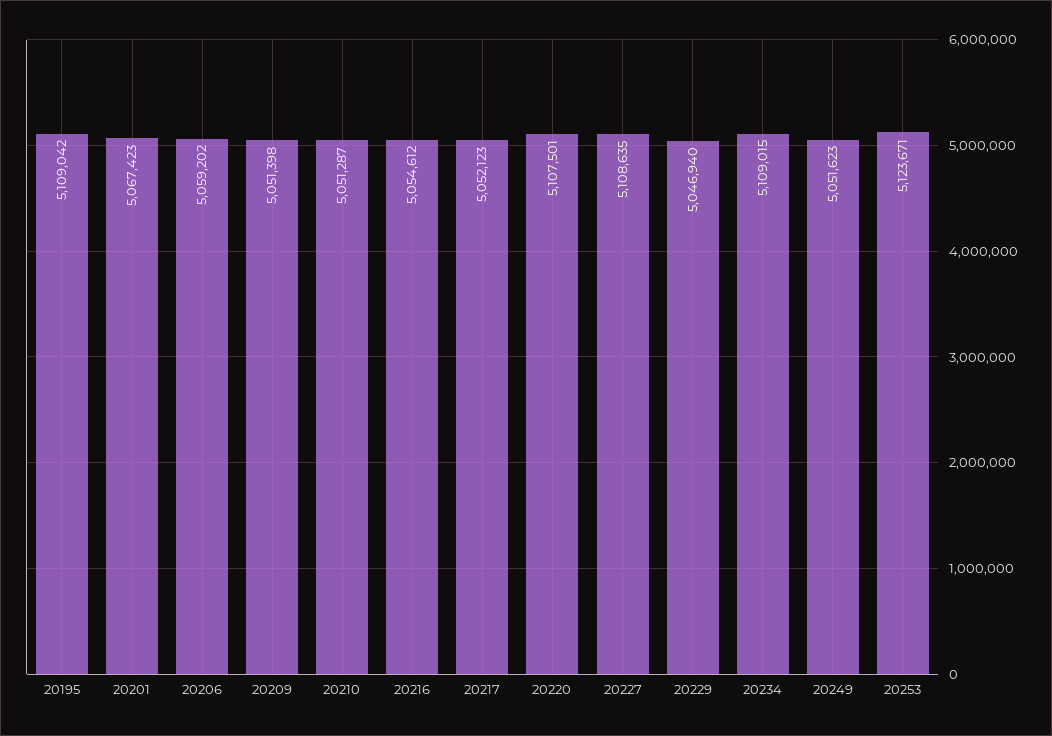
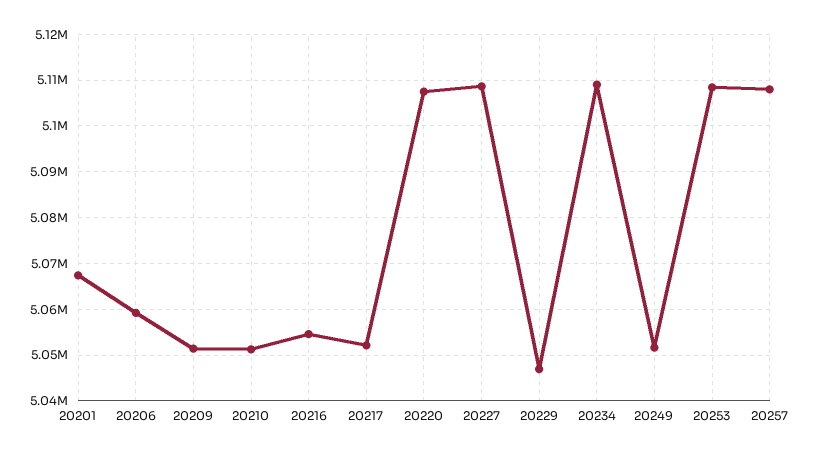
20195: 5109042 -> none
20253: 5123671 -> 5108000
20257: none -> 5108000

